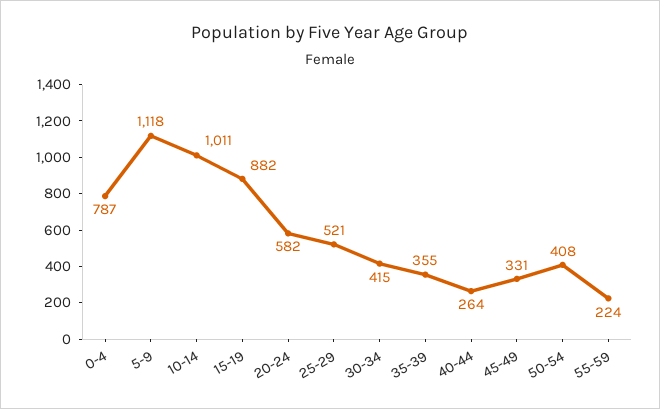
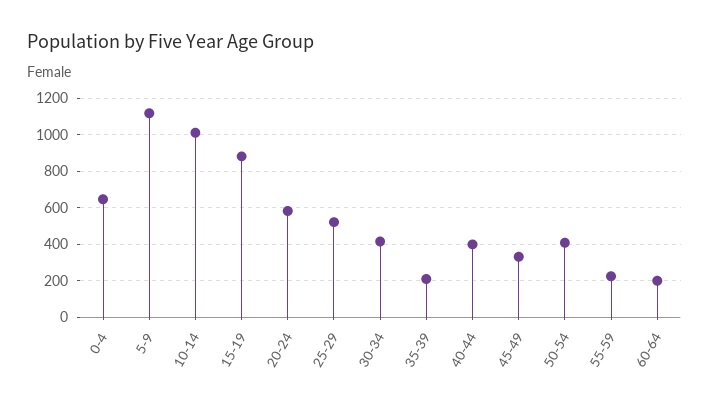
0-4: 787 -> 650
35-39: 355 -> 200
40-44: 264 -> 400
60-64: none -> 200

